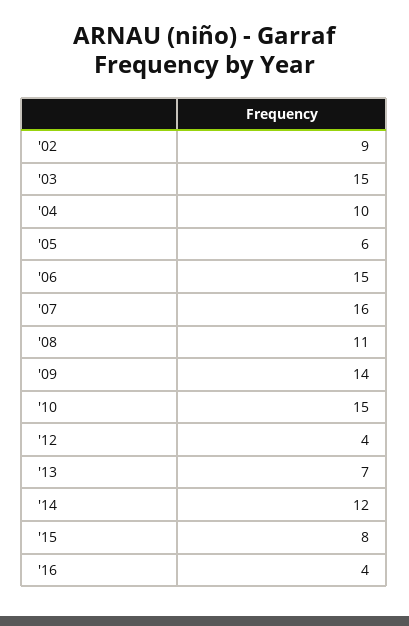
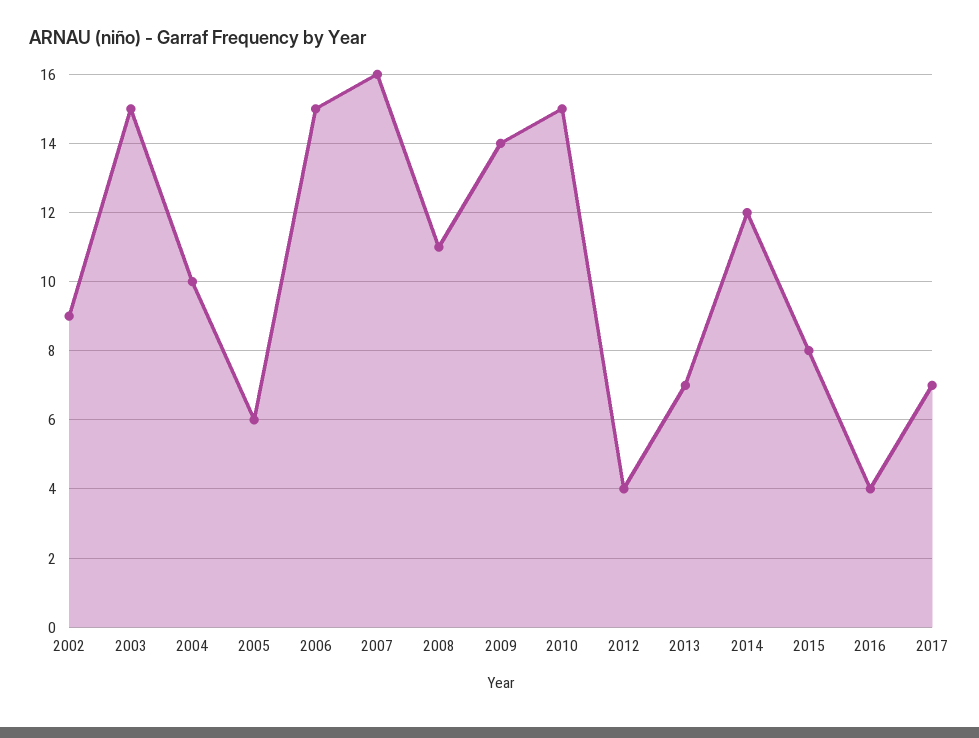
2017: none -> 7

